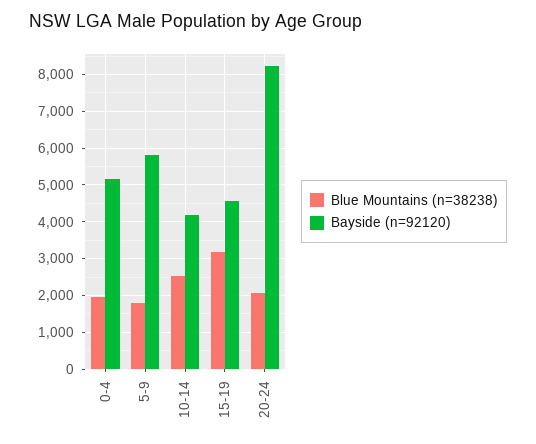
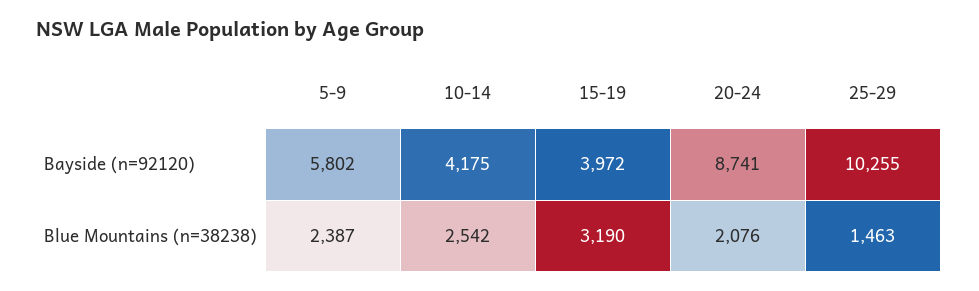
Blue Mountains (n=38238), 0-4: 2000 -> none
Bayside (n=92120), 0-4: 5200 -> none
Blue Mountains (n=38238), 5-9: 1800 -> 2387
Bayside (n=92120), 15-19: 4600 -> 3972
Bayside (n=92120), 20-24: 8200 -> 8741
Bayside (n=92120), 25-29: none -> 10255
Blue Mountains (n=38238), 25-29: none -> 1463

